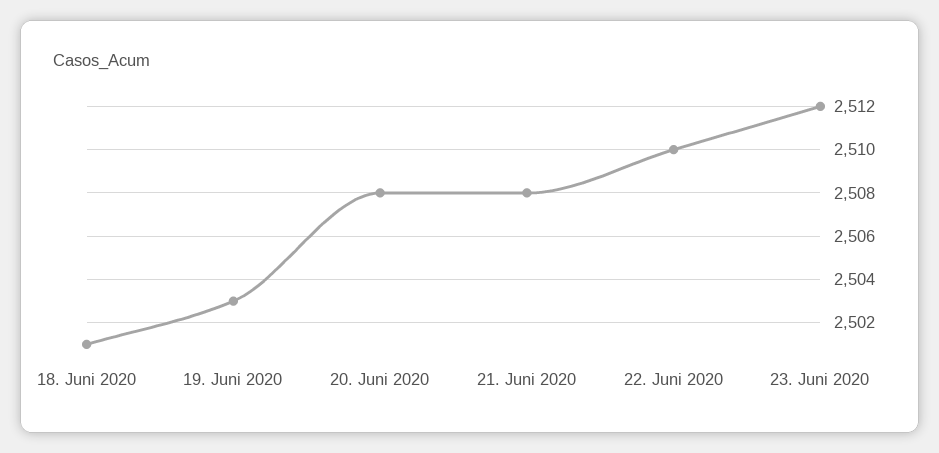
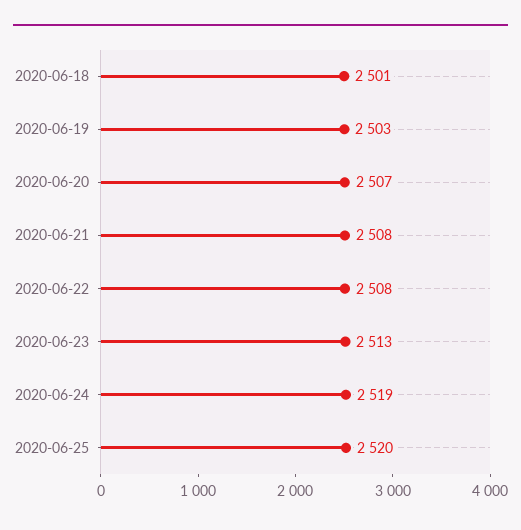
20. Juni 2020: 2508 -> 2507
22. Juni 2020: 2510 -> 2508
23. Juni 2020: 2512 -> 2513
2020-06-24: none -> 2519
2020-06-25: none -> 2520

